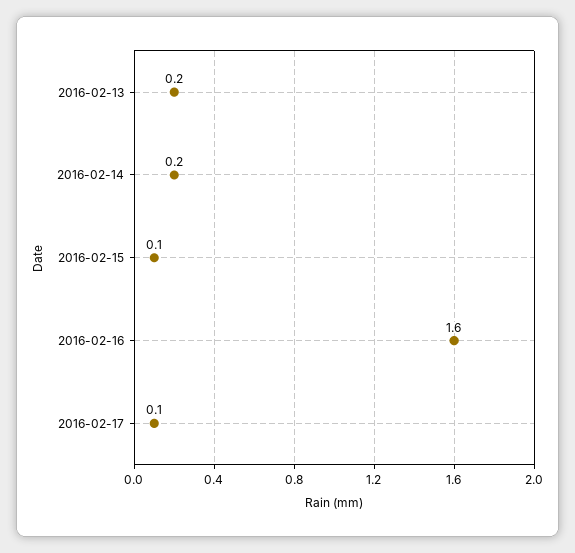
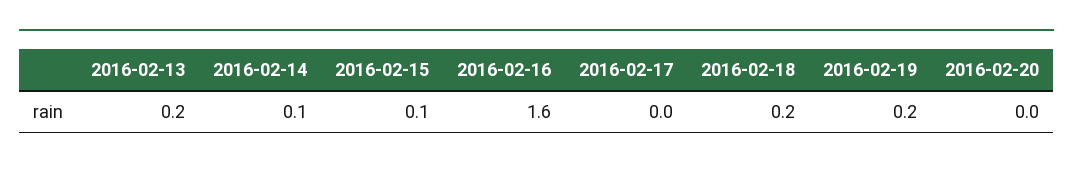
2016-02-14: 0.2 -> 0.1
2016-02-17: 0.1 -> 0
2016-02-18: none -> 0.2
2016-02-19: none -> 0.2
2016-02-20: none -> 0

